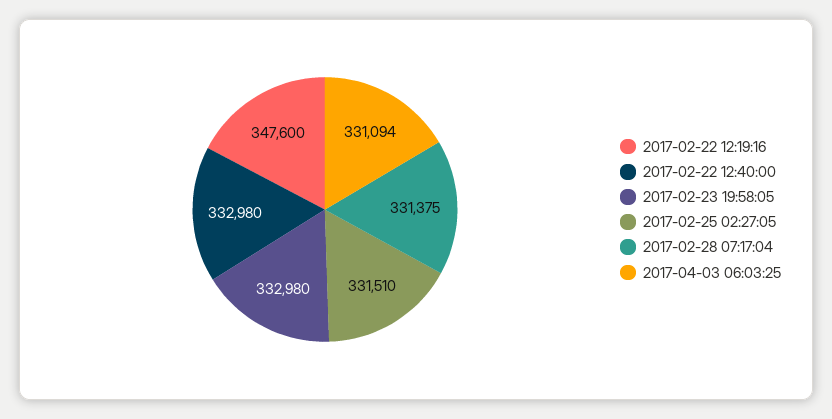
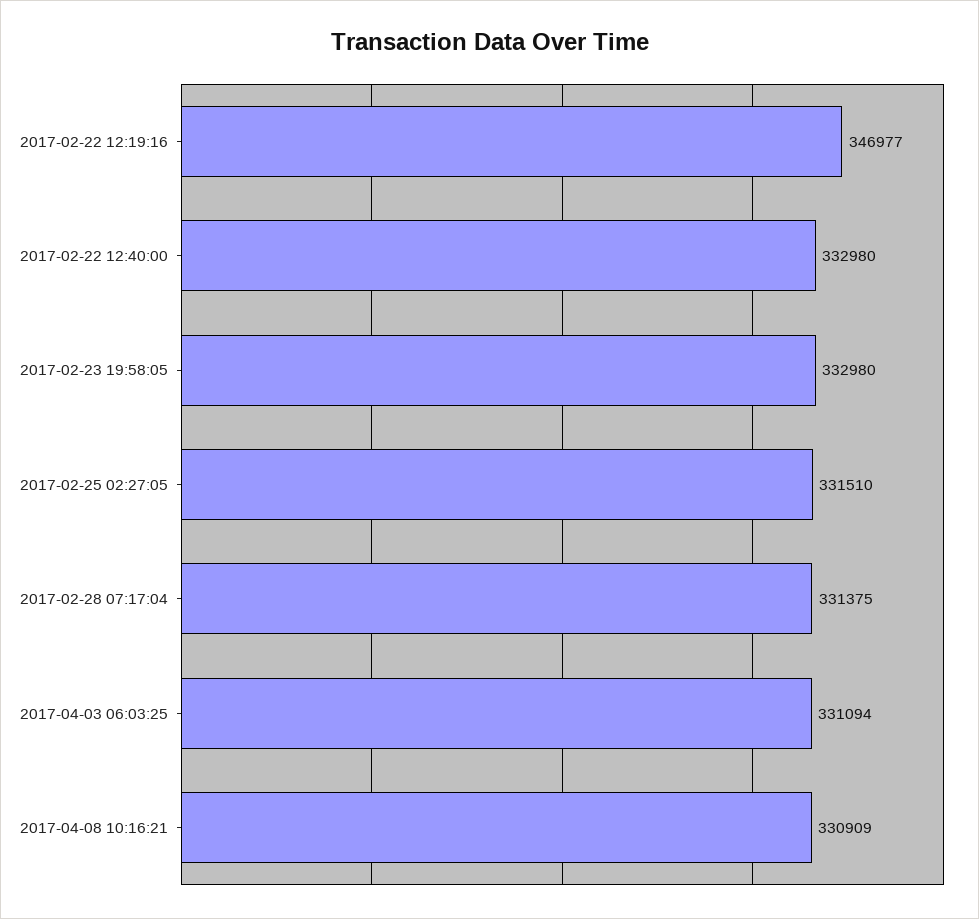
2017-02-22 12:19:16: 347600 -> 346977
2017-04-08 10:16:21: none -> 330909

